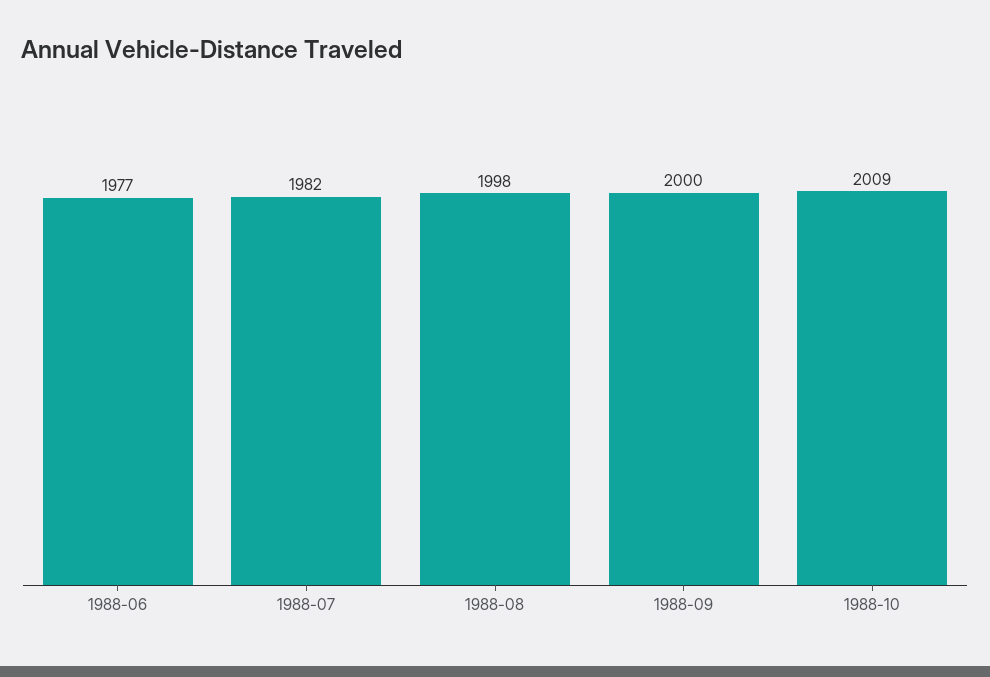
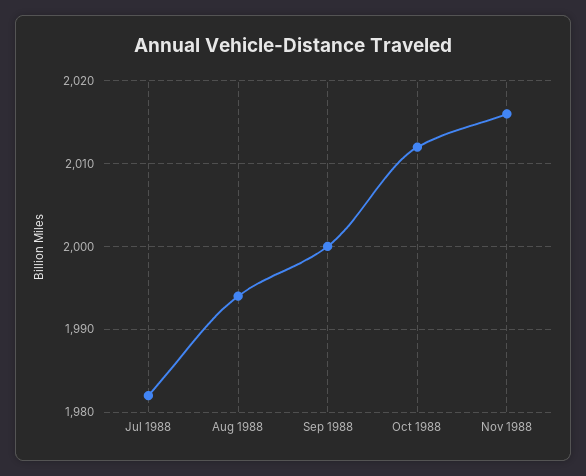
1988-06: 1977 -> none
1988-08: 1998 -> 1994
1988-10: 2009 -> 2012
Nov 1988: none -> 2016

